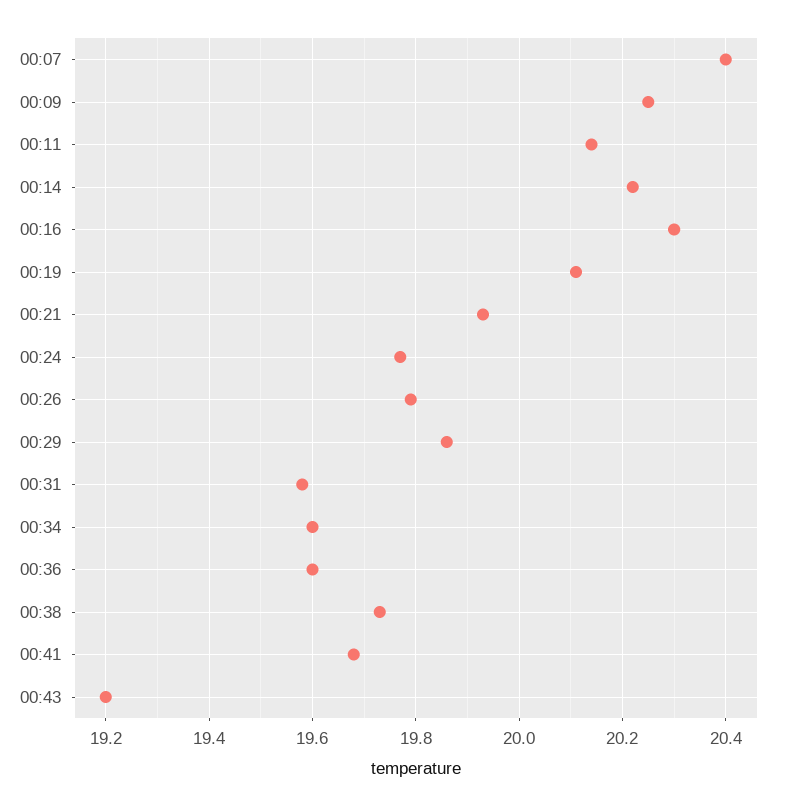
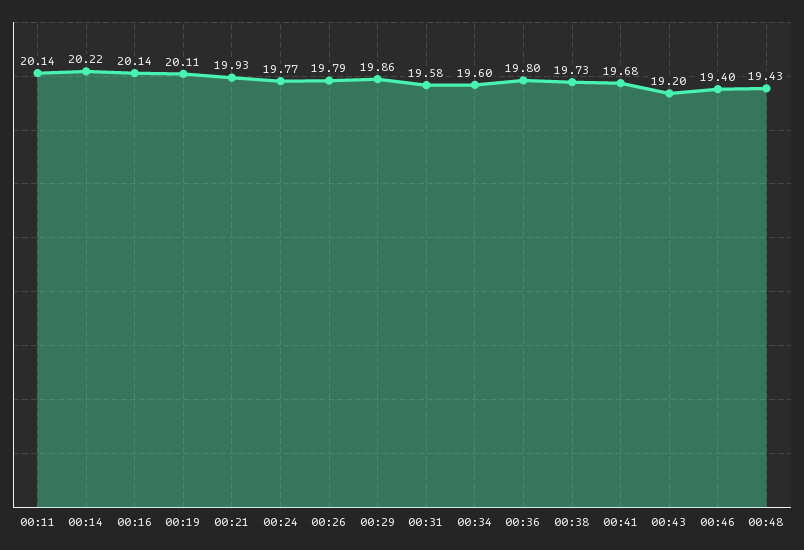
00:07: 20.4 -> none
00:09: 20.25 -> none
00:16: 20.3 -> 20.14
00:36: 19.6 -> 19.8
00:46: none -> 19.4
00:48: none -> 19.43

